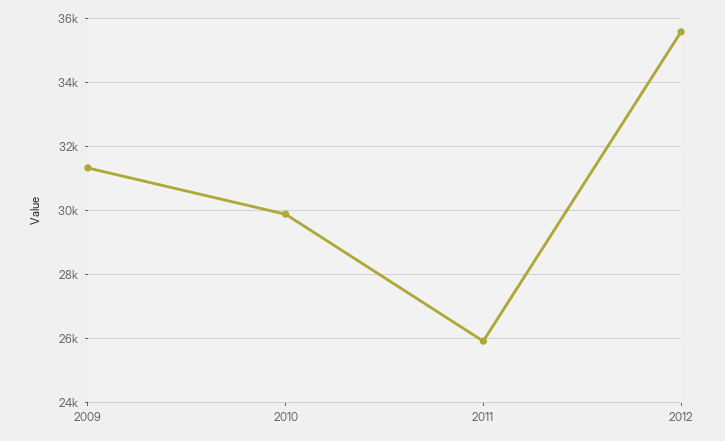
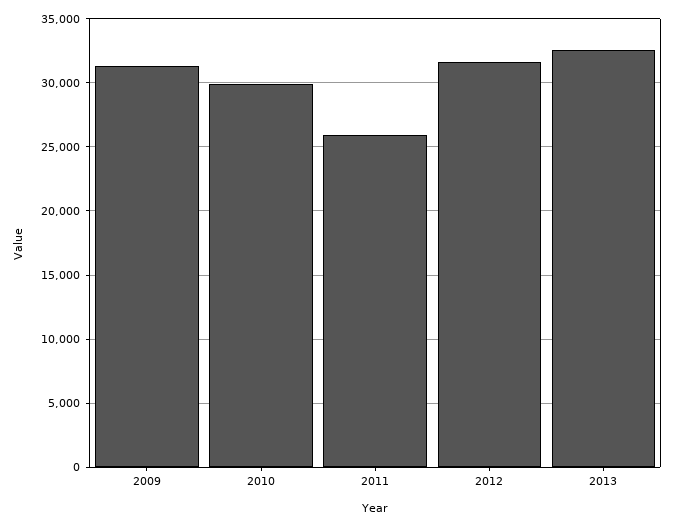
2012: 35600 -> 31500
2013: none -> 32500

